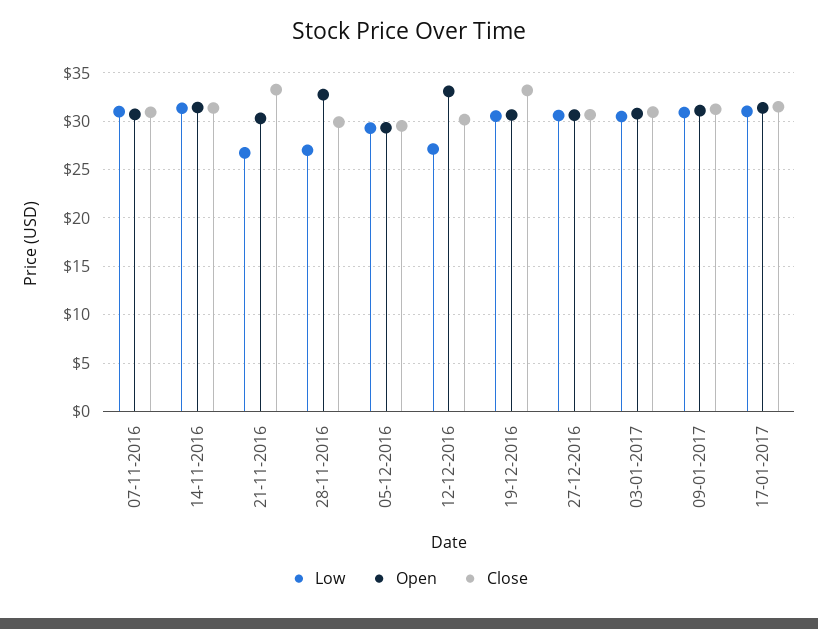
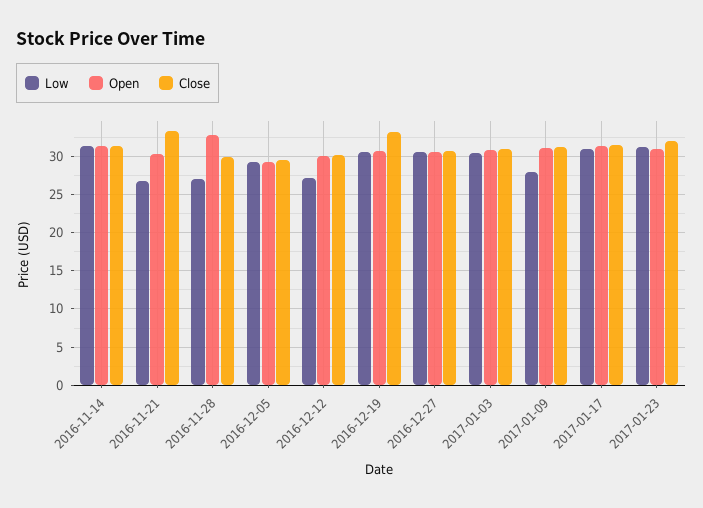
Low, 07-11-2016: 31 -> none
Open, 07-11-2016: 31 -> none
Close, 07-11-2016: 31 -> none
Open, 12-12-2016: 33 -> 30
Low, 09-01-2017: 31 -> 28
Low, 2017-01-23: none -> 31
Open, 2017-01-23: none -> 31
Close, 2017-01-23: none -> 32

